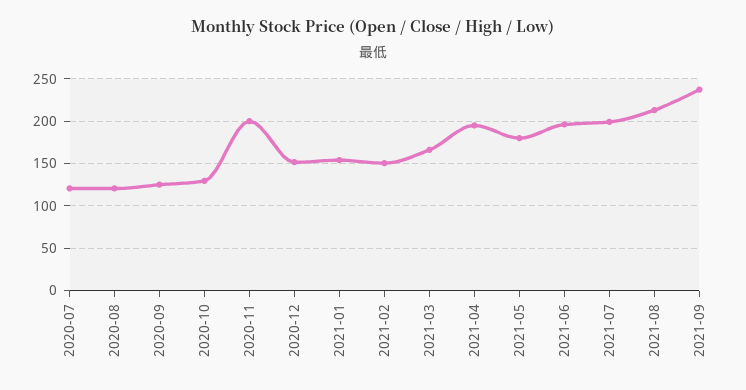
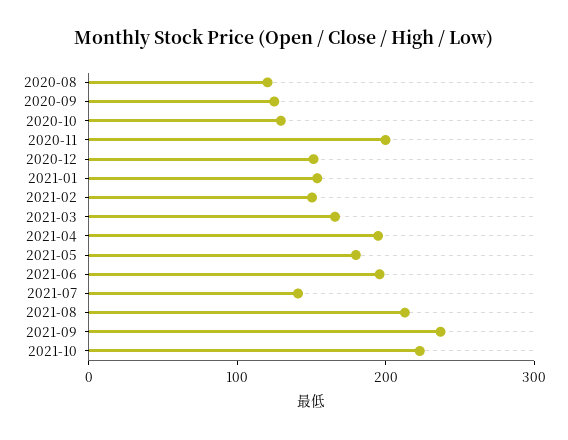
2020-07: 120 -> none
2021-07: 200 -> 140
2021-10: none -> 220

